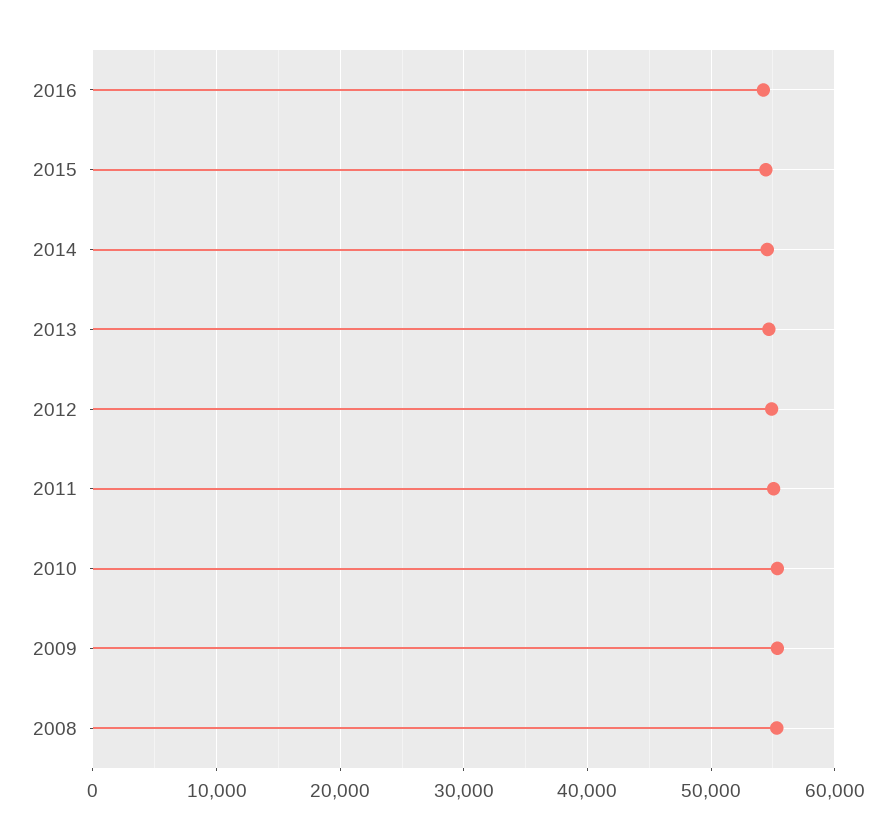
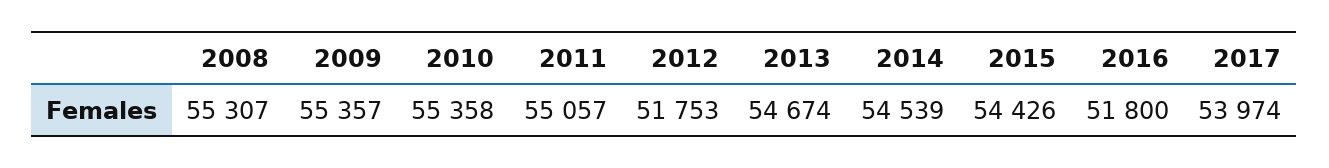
2016: 54000 -> 51800
2012: 55000 -> 51753
2017: none -> 53974

